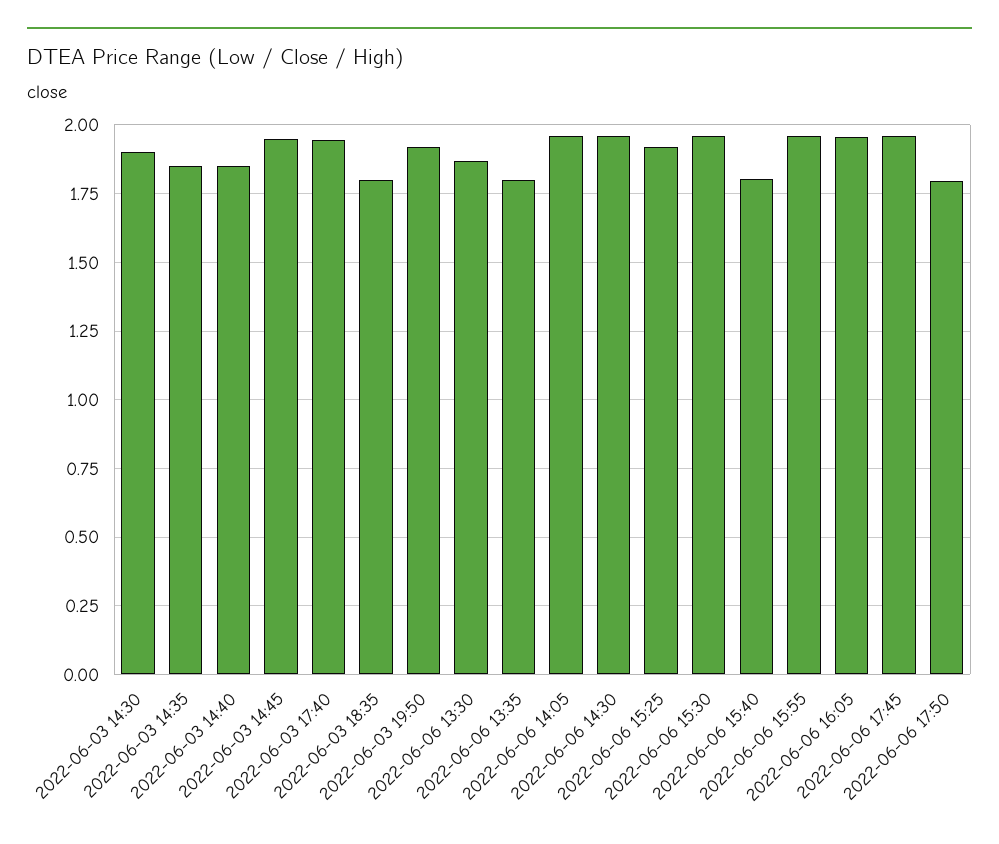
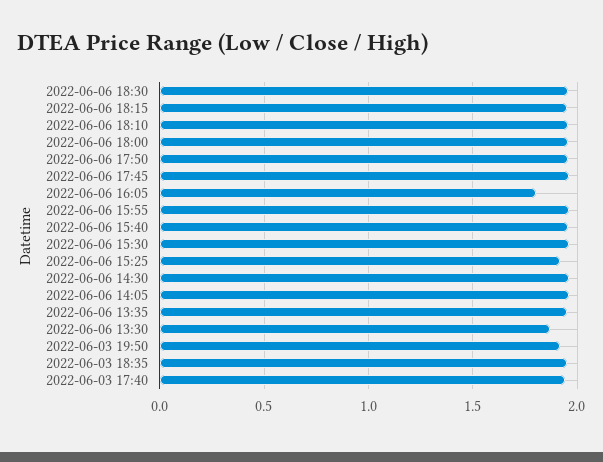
2022-06-03 14:30: 1.9 -> none
2022-06-03 14:35: 1.85 -> none
2022-06-03 14:40: 1.85 -> none
2022-06-03 14:45: 1.95 -> none
2022-06-03 18:35: 1.8 -> 1.95
2022-06-06 13:35: 1.8 -> 1.95
2022-06-06 15:40: 1.8 -> 1.95
2022-06-06 16:05: 1.95 -> 1.8
2022-06-06 17:50: 1.8 -> 1.95
2022-06-06 18:30: none -> 1.95
2022-06-06 18:15: none -> 1.95
2022-06-06 18:10: none -> 1.95
2022-06-06 18:00: none -> 1.95

